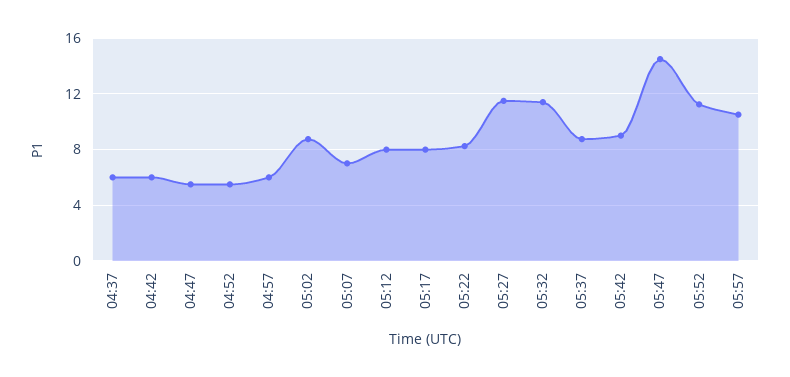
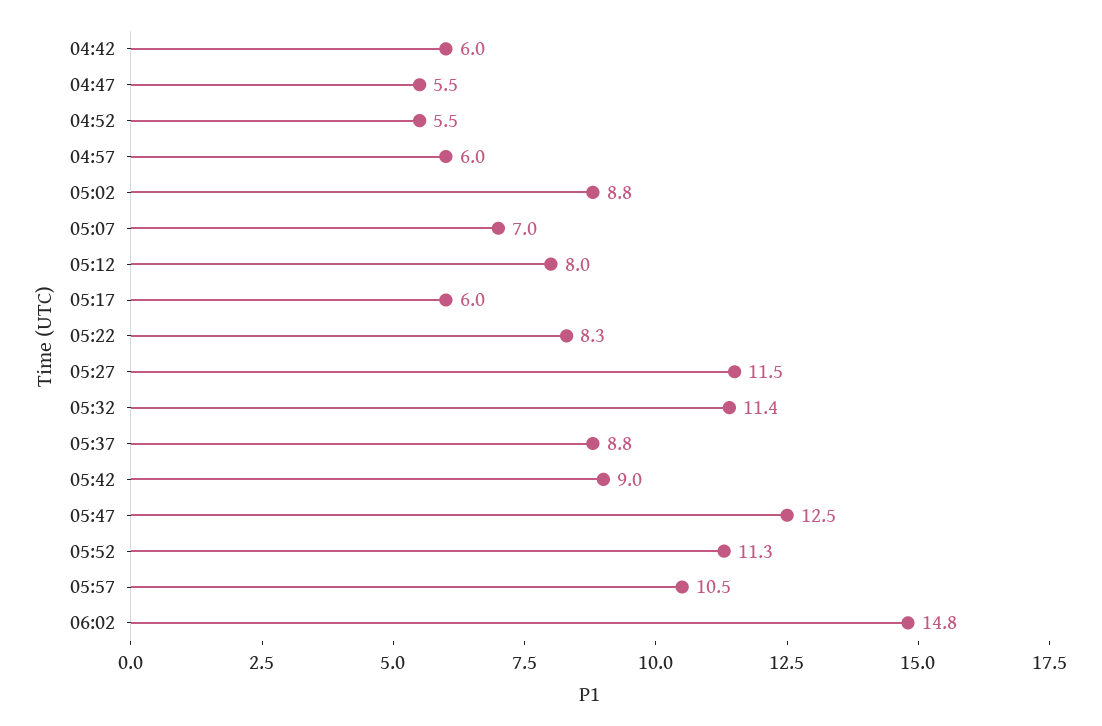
04:37: 6 -> none
05:17: 8 -> 6
05:47: 14.5 -> 12.5
06:02: none -> 14.8

